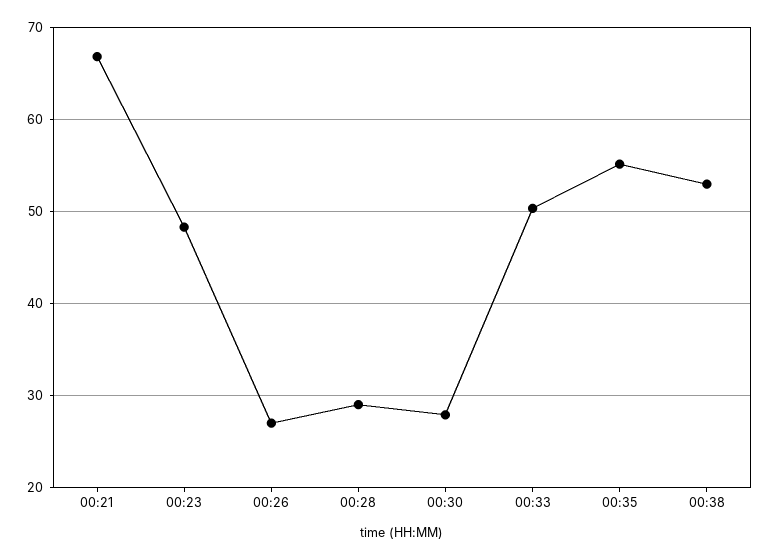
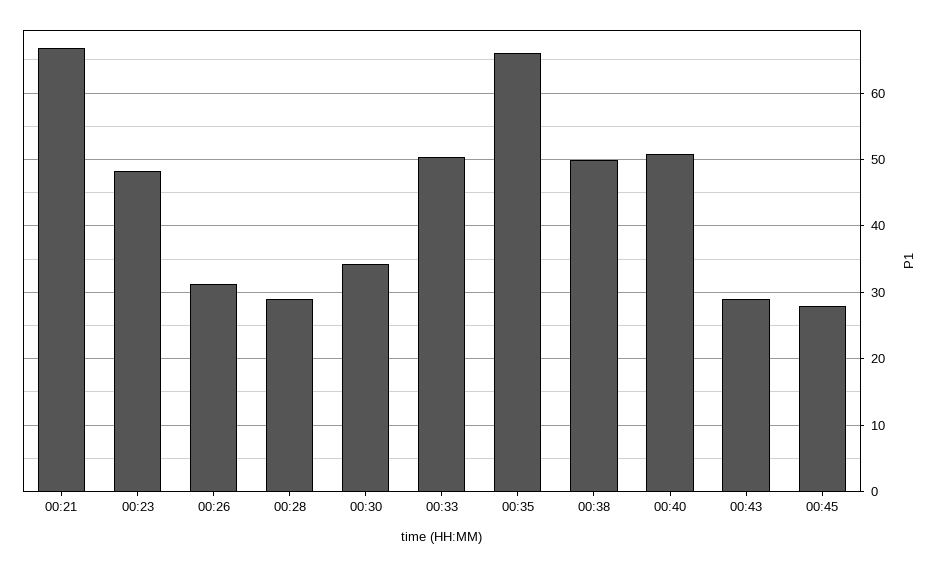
00:26: 27 -> 31
00:30: 28 -> 34
00:35: 55 -> 66
00:38: 53 -> 50
00:40: none -> 51
00:43: none -> 29
00:45: none -> 28

